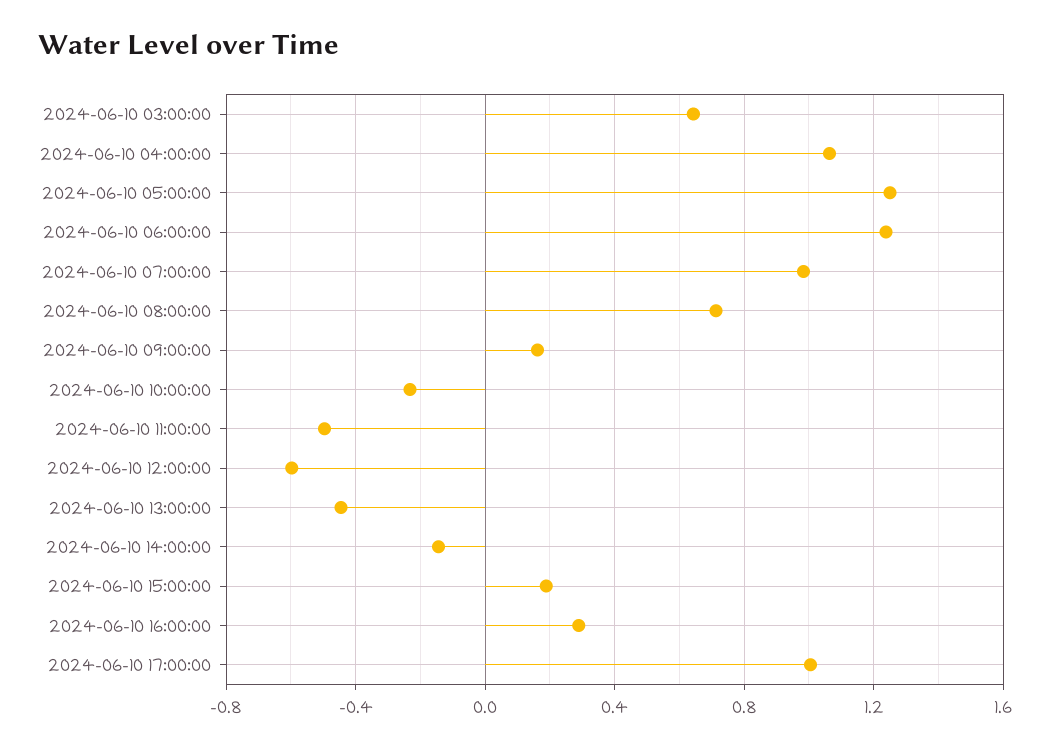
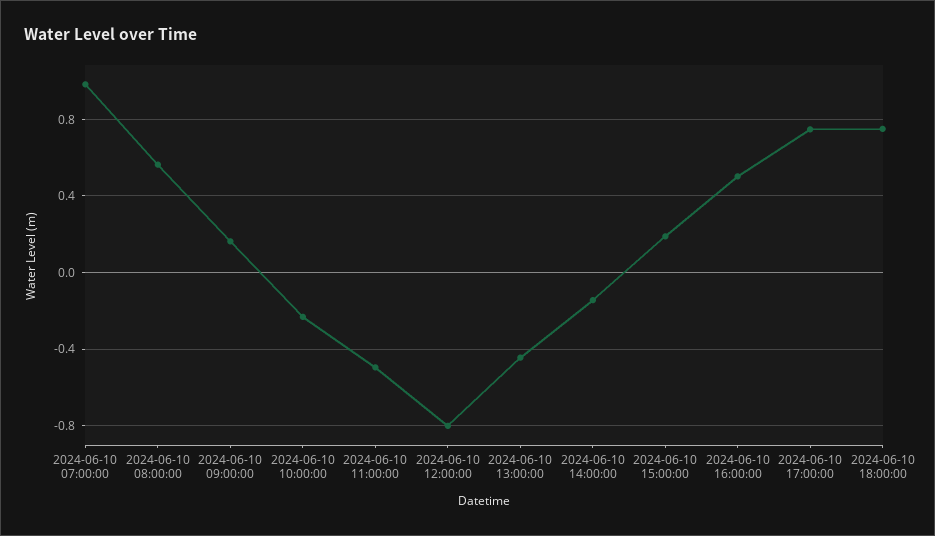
2024-06-10 03:00:00: 0.65 -> none
2024-06-10 04:00:00: 1.05 -> none
2024-06-10 05:00:00: 1.25 -> none
2024-06-10 06:00:00: 1.25 -> none
2024-06-10 08:00:00: 0.7 -> 0.55
2024-06-10 12:00:00: -0.6 -> -0.8
2024-06-10 16:00:00: 0.3 -> 0.5
2024-06-10 17:00:00: 1 -> 0.75
2024-06-10 18:00:00: none -> 0.75

